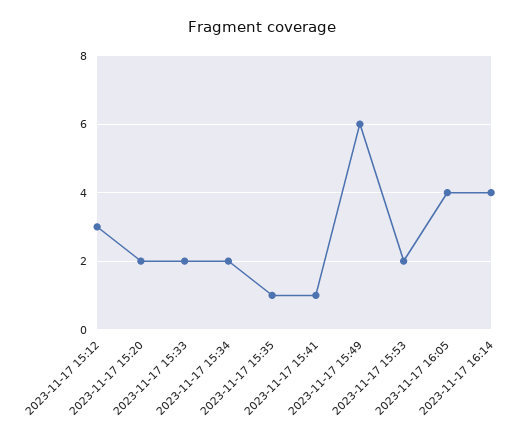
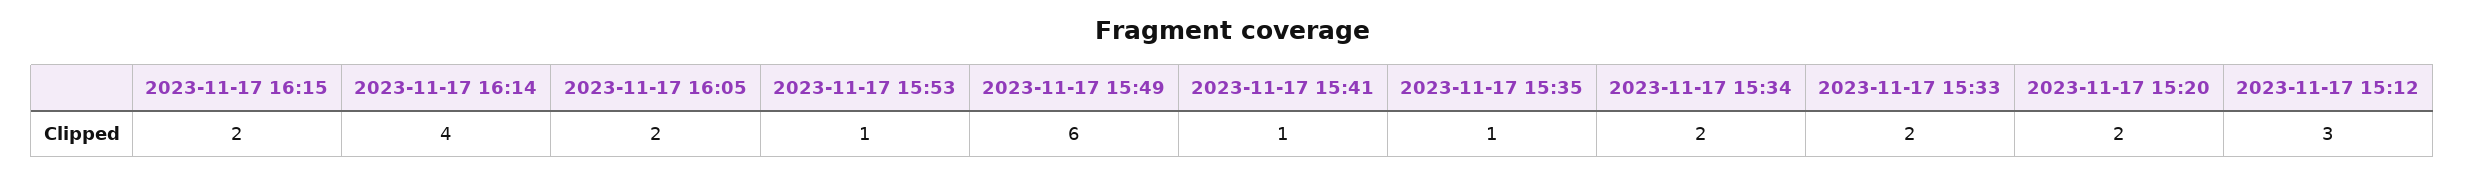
2023-11-17 15:53: 2 -> 1
2023-11-17 16:05: 4 -> 2
2023-11-17 16:15: none -> 2

